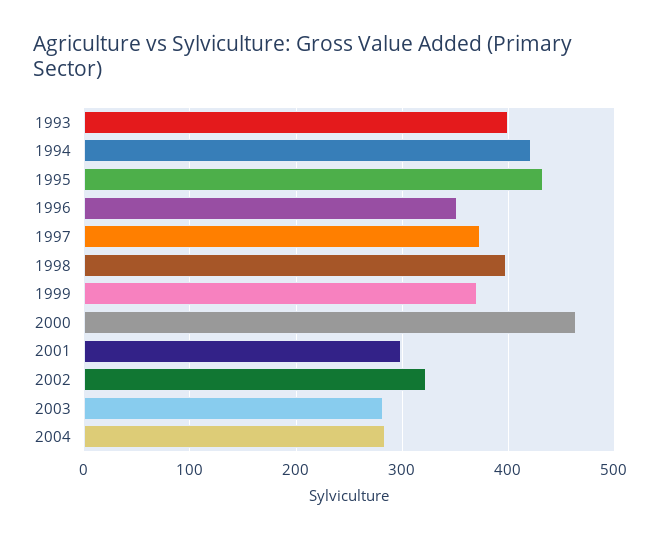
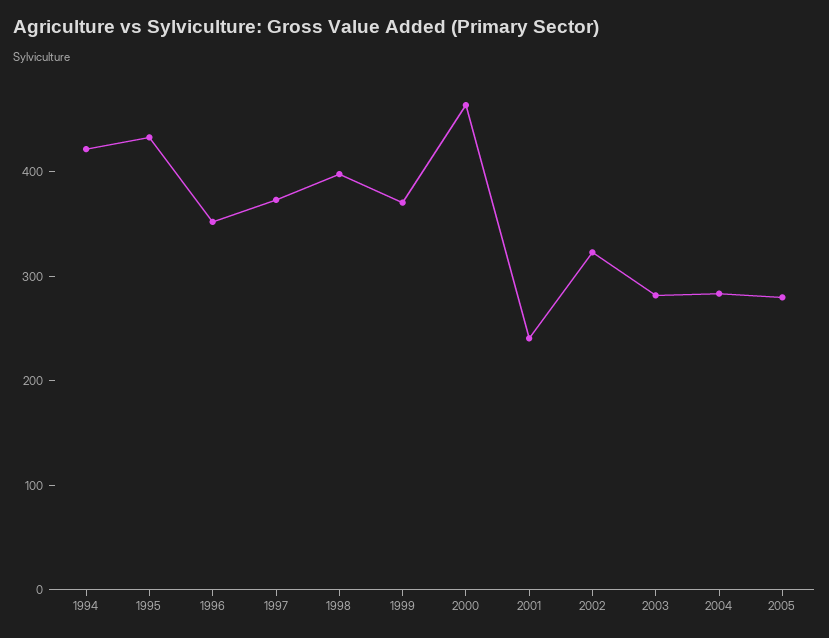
1993: 400 -> none
2001: 300 -> 240
2005: none -> 280

